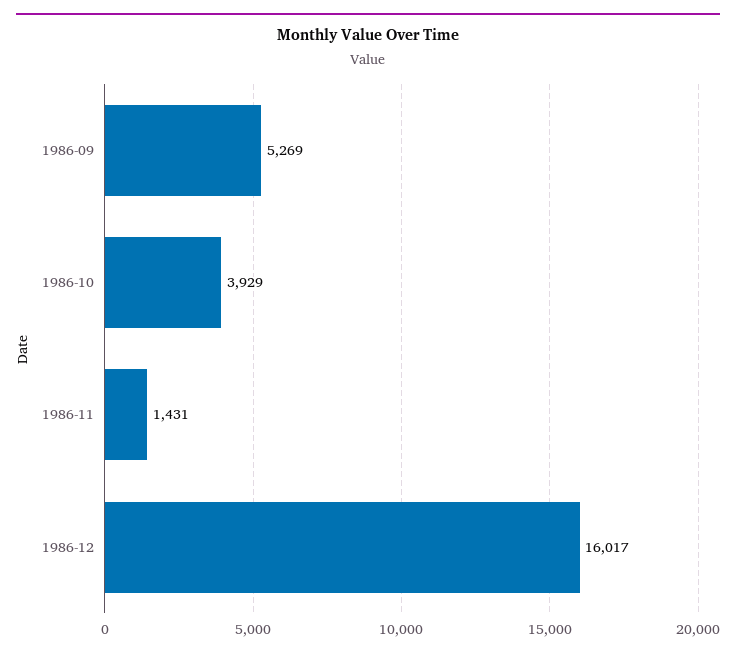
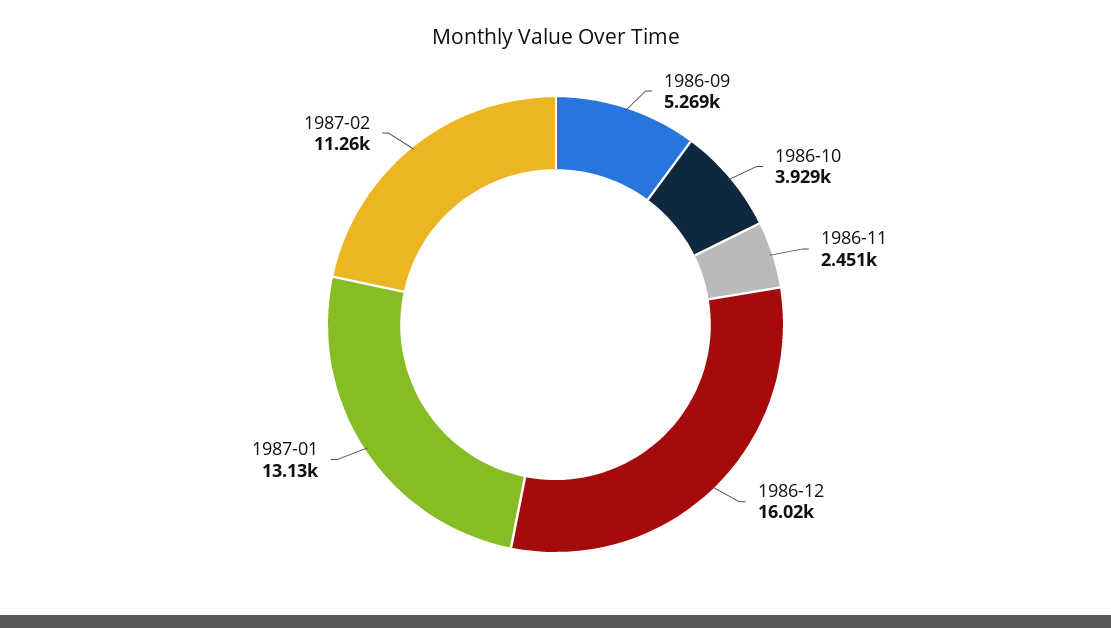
1986-11: 1431 -> 2451
1987-01: none -> 13130
1987-02: none -> 11260

